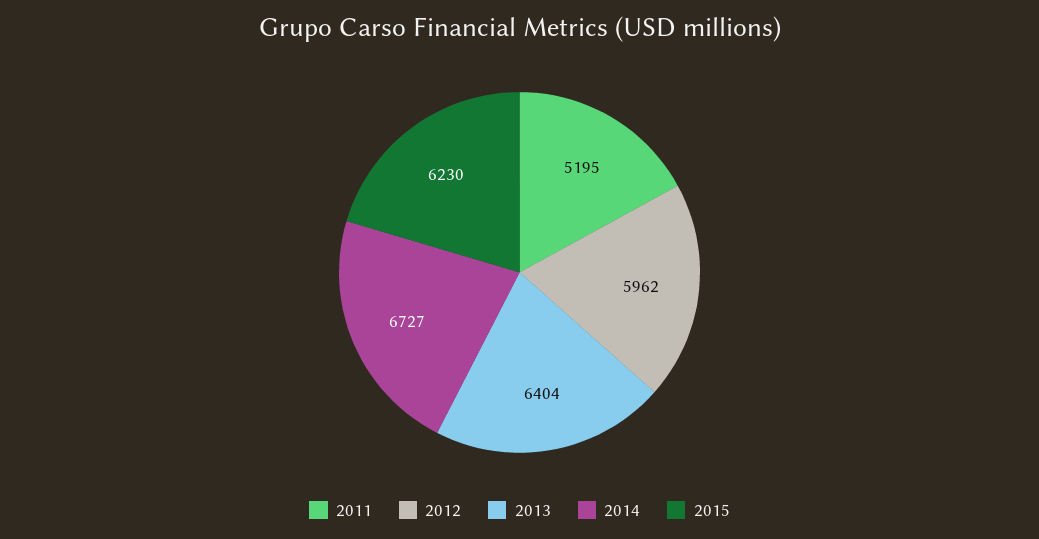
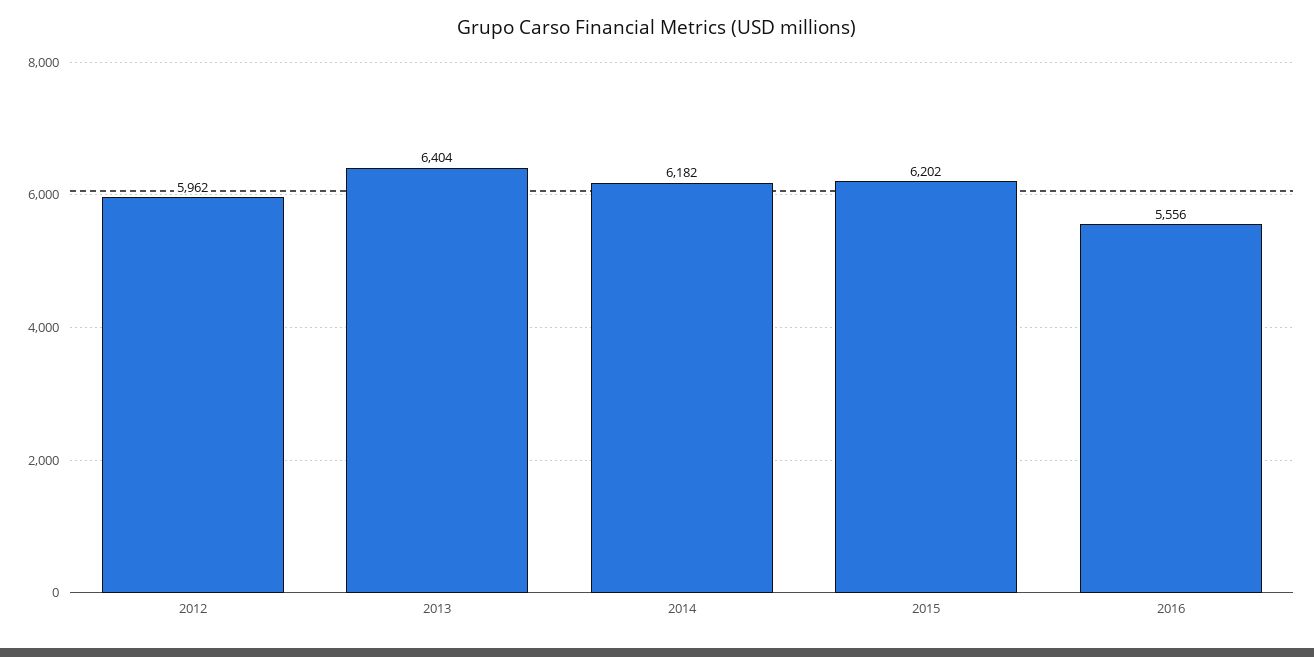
2011: 5195 -> none
2014: 6727 -> 6182
2015: 6230 -> 6202
2016: none -> 5556

